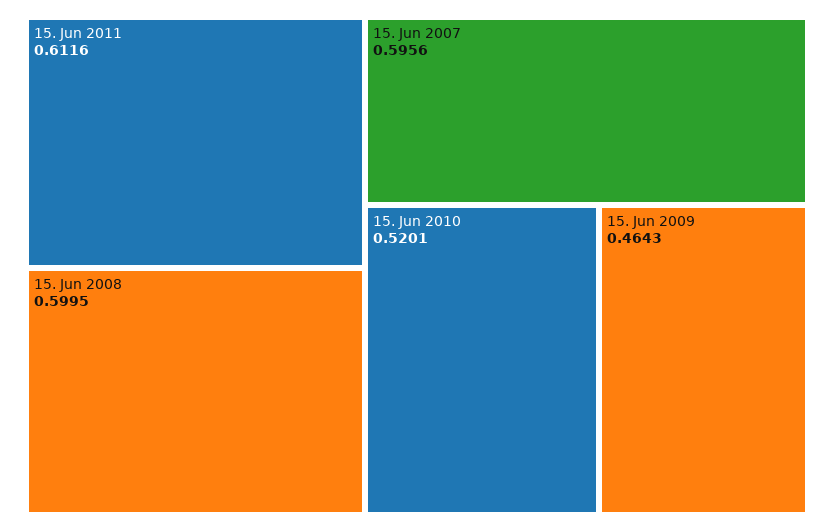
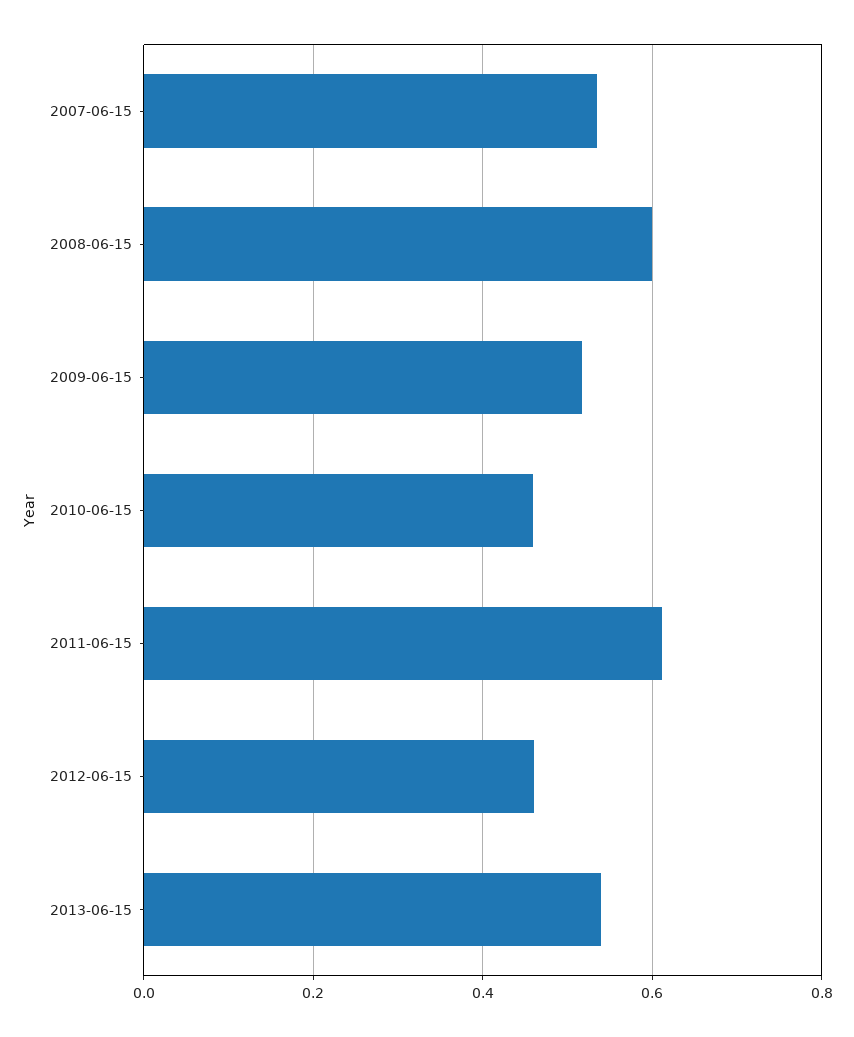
15. Jun 2007: 0.5956 -> 0.54
15. Jun 2010: 0.5201 -> 0.46
15. Jun 2009: 0.4643 -> 0.52
2012-06-15: none -> 0.46
2013-06-15: none -> 0.54

